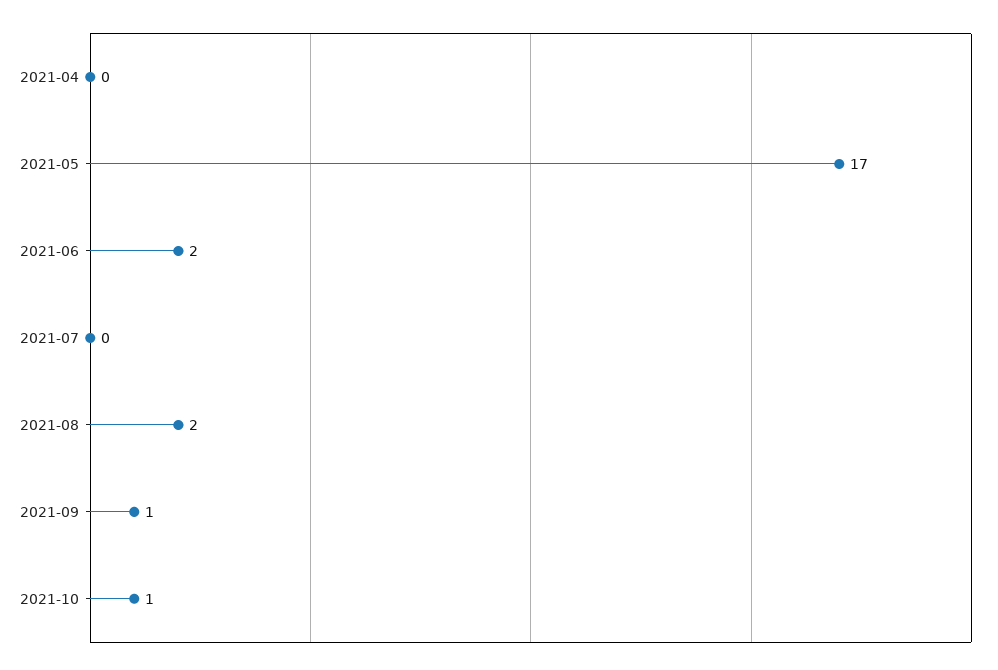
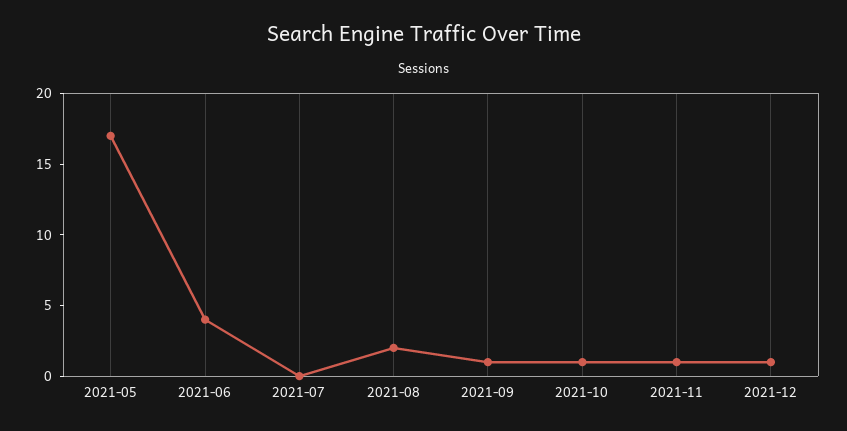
2021-04: 0 -> none
2021-06: 2 -> 4
2021-11: none -> 1
2021-12: none -> 1

